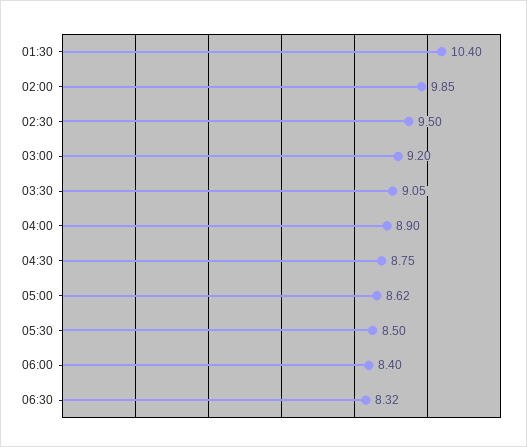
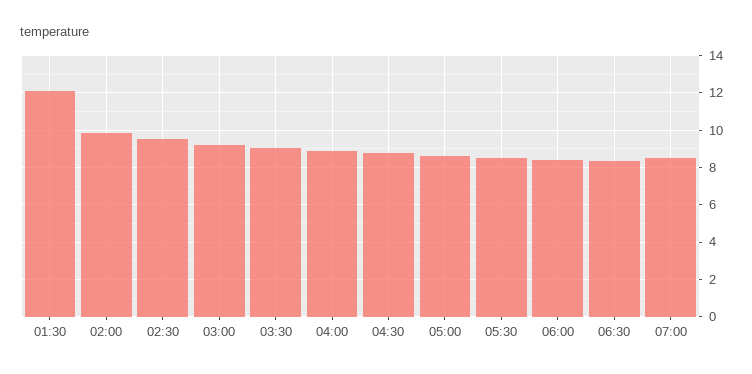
01:30: 10.4 -> 12
07:00: none -> 8.5

